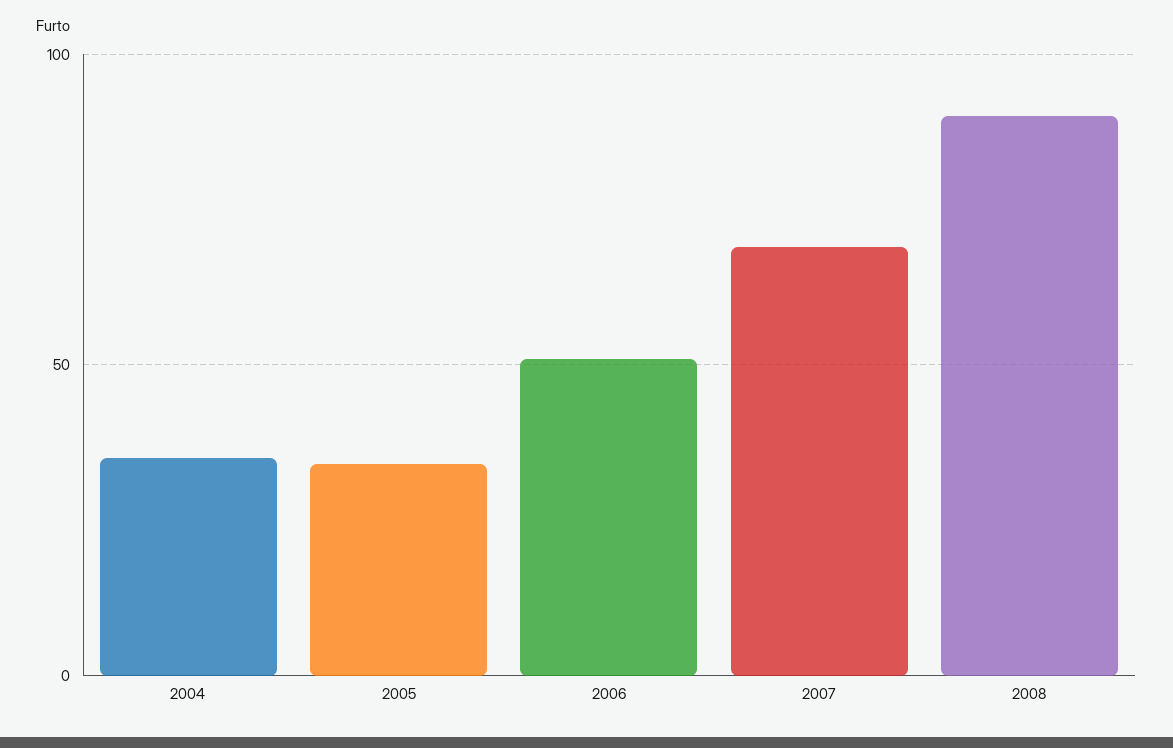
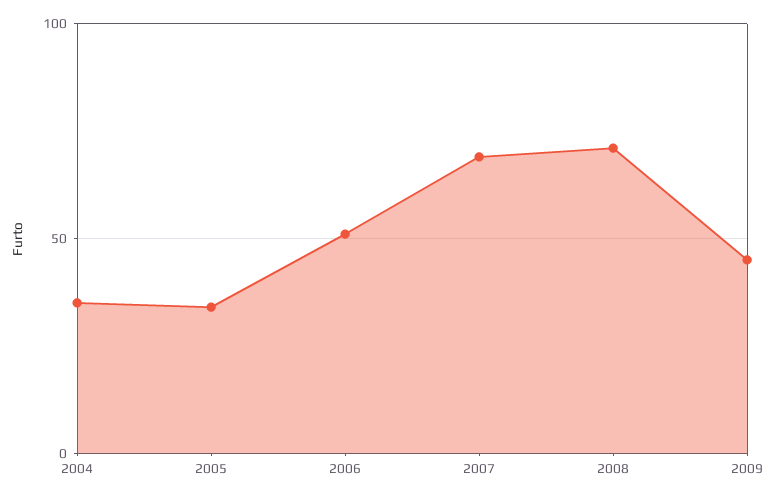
2008: 90 -> 70
2009: none -> 45

